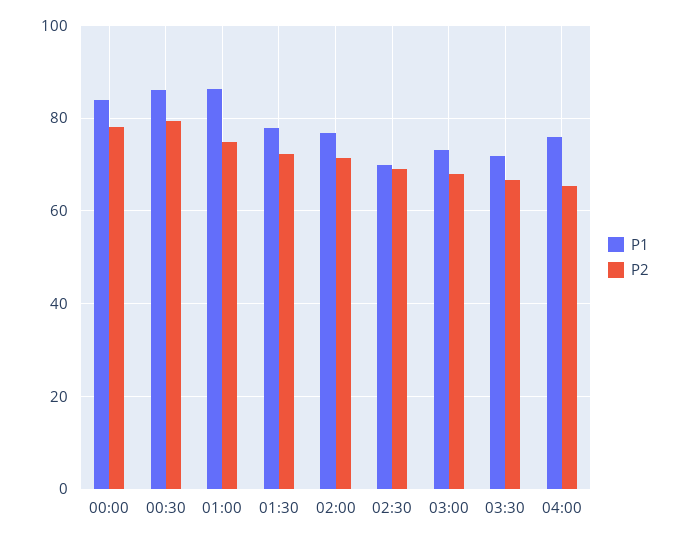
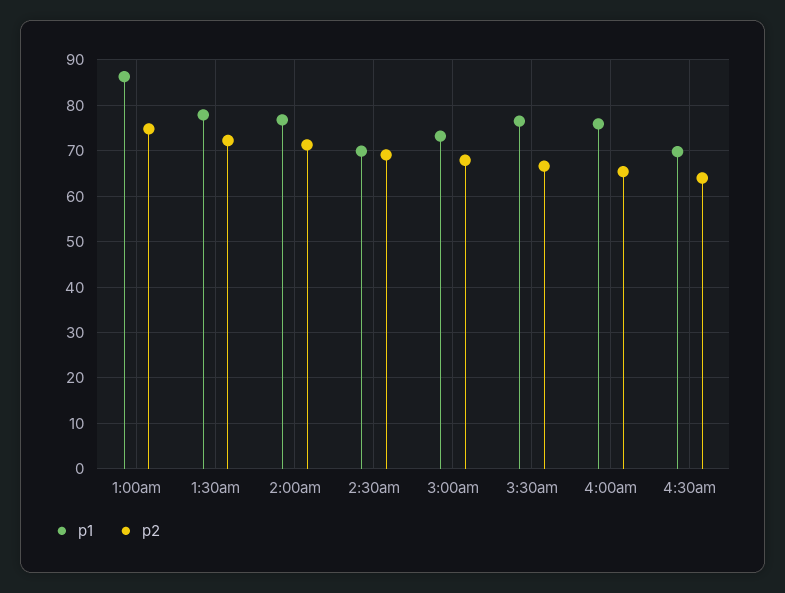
P1, 00:00: 84 -> none
P2, 00:00: 78 -> none
P1, 00:30: 86 -> none
P2, 00:30: 80 -> none
P1, 03:30: 72 -> 76
P1, 4:30am: none -> 70
P2, 4:30am: none -> 64

